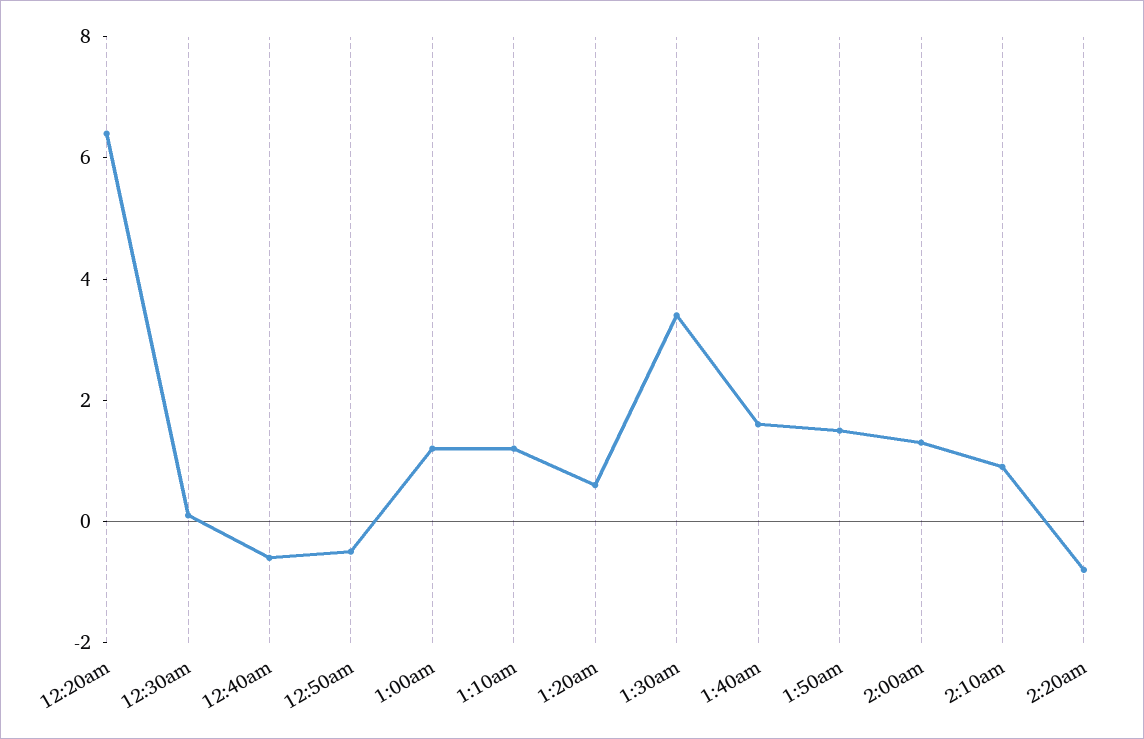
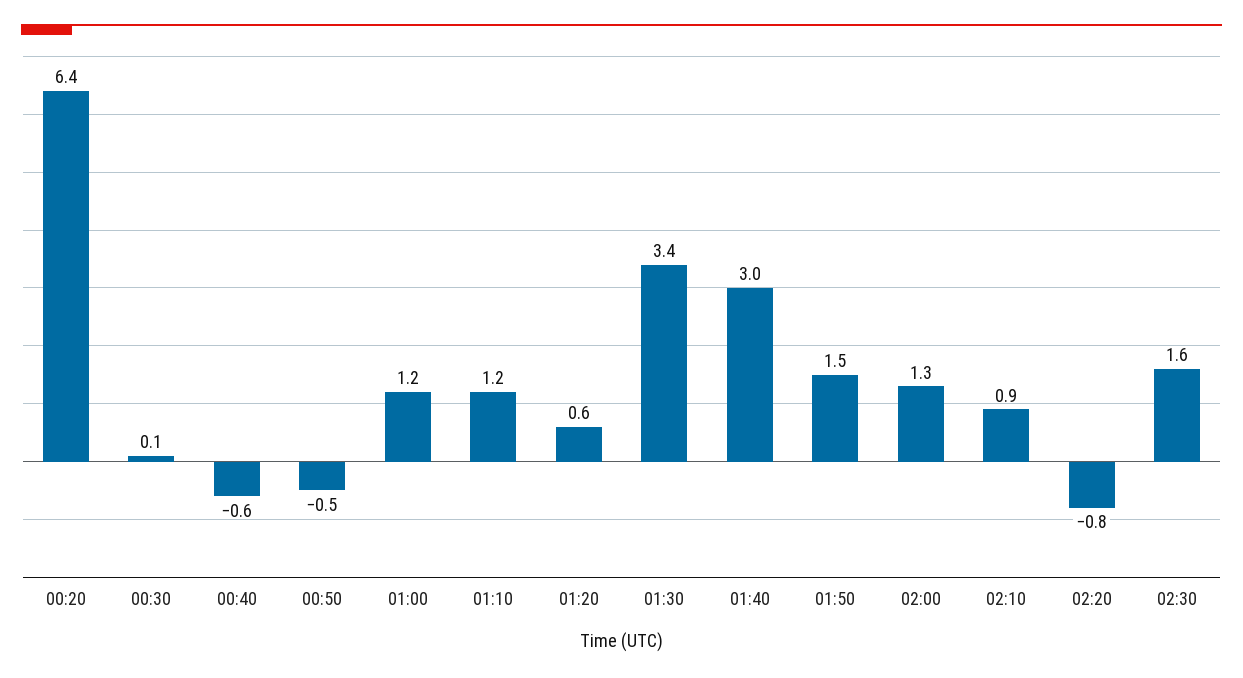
1:40am: 1.5 -> 3
02:30: none -> 1.6

